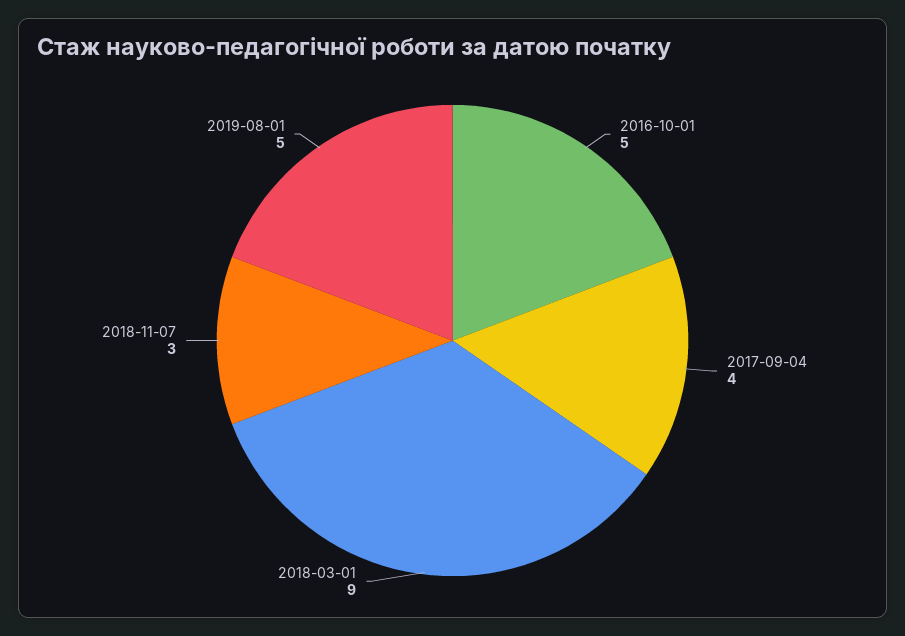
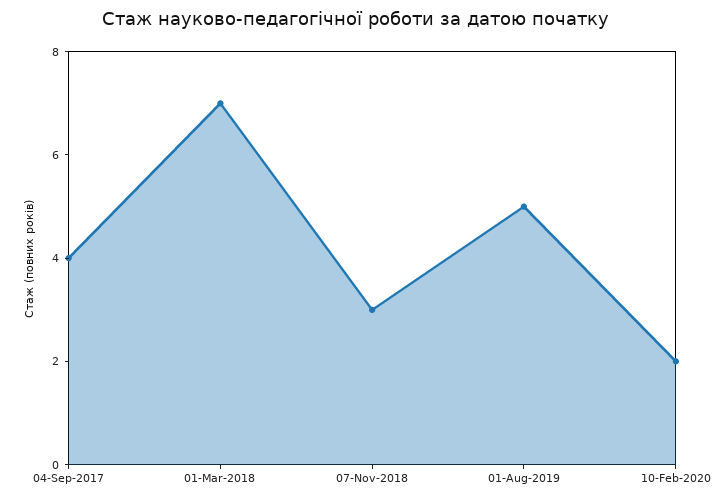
2016-10-01: 5 -> none
2018-03-01: 9 -> 7
10-Feb-2020: none -> 2

